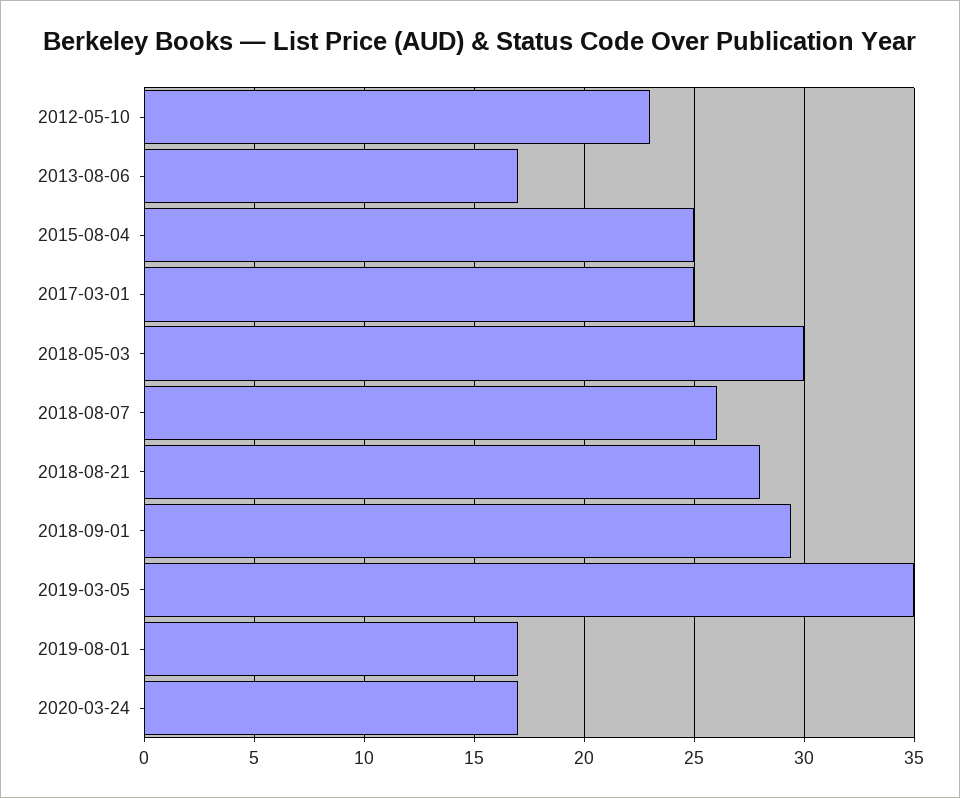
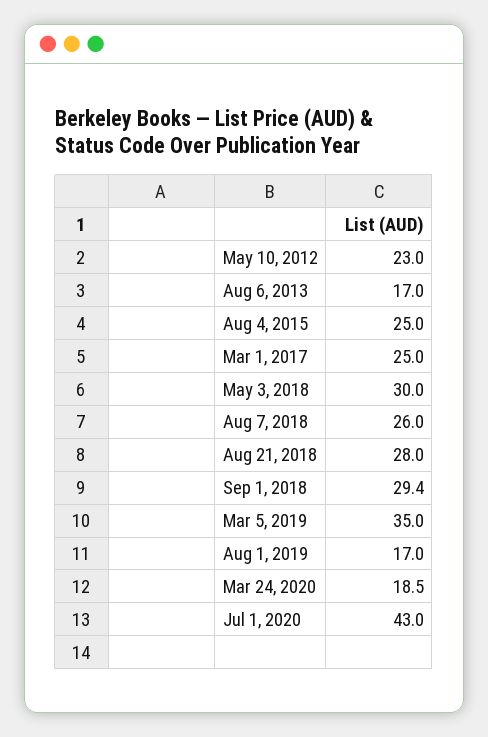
2020-03-24: 17 -> 18.5
Jul 1, 2020: none -> 43

